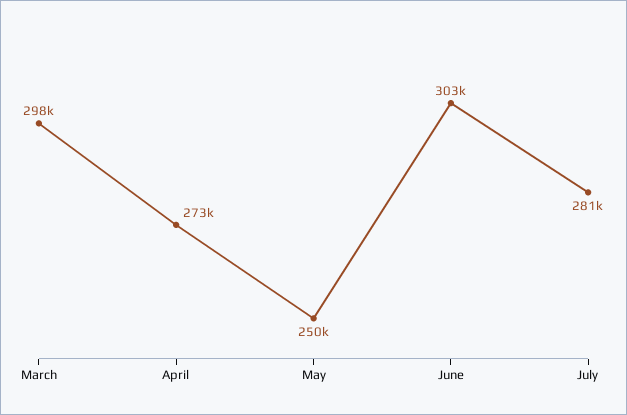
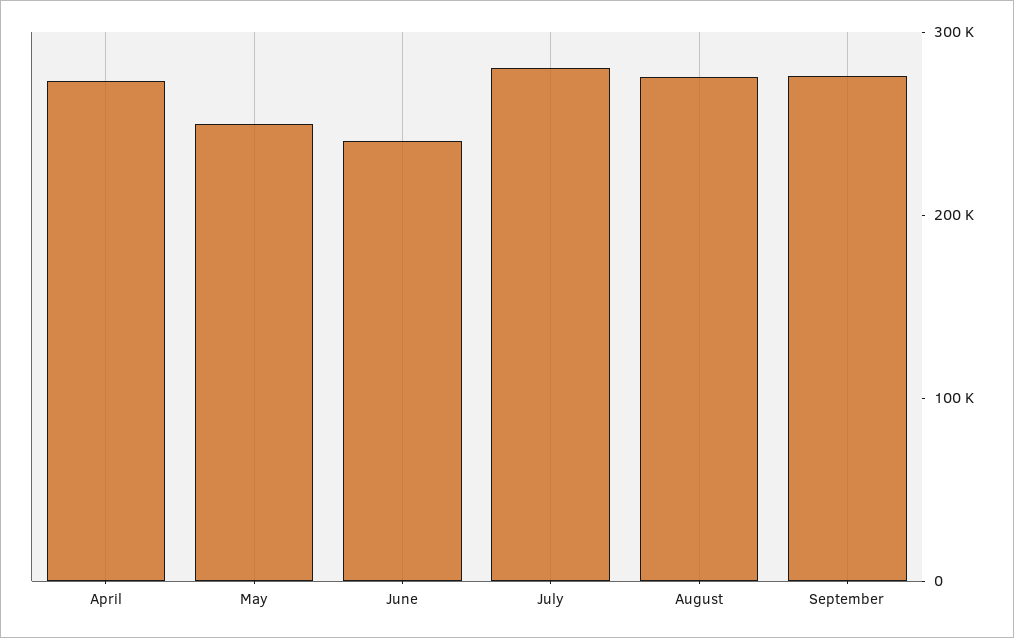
March: 298000 -> none
June: 303000 -> 240000
August: none -> 280000
September: none -> 280000

